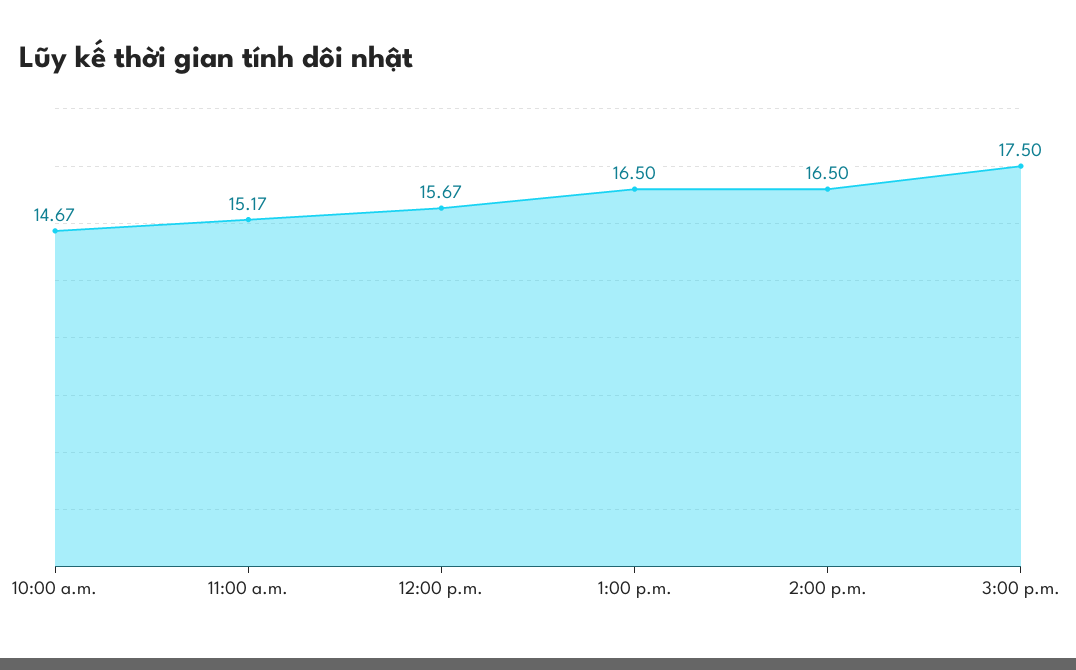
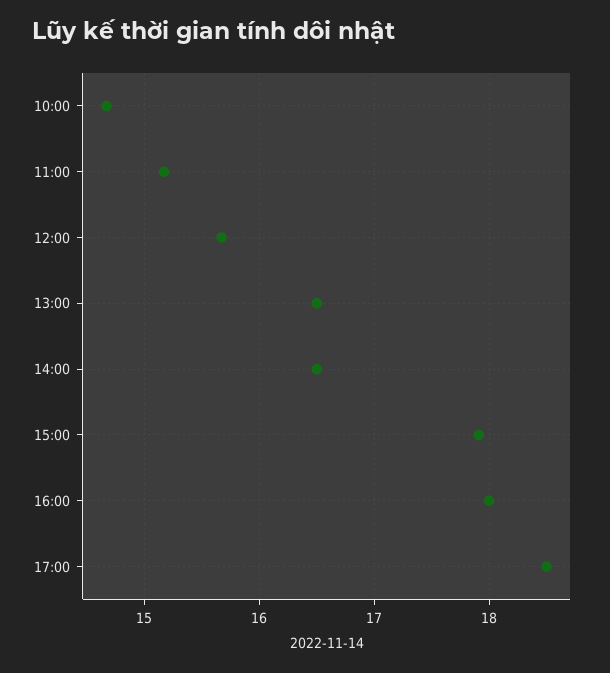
3:00 p.m.: 17.5 -> 17.9
16:00: none -> 18
17:00: none -> 18.5

